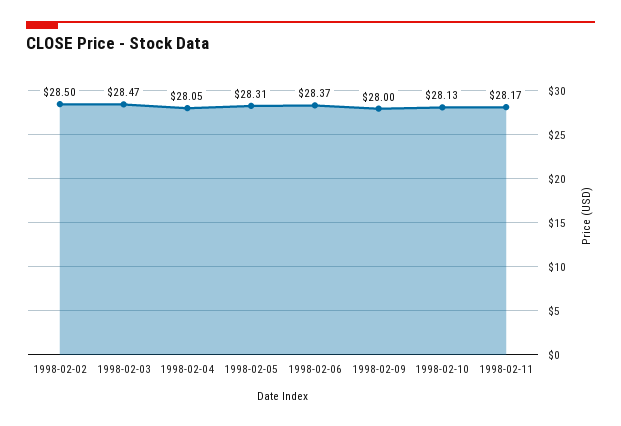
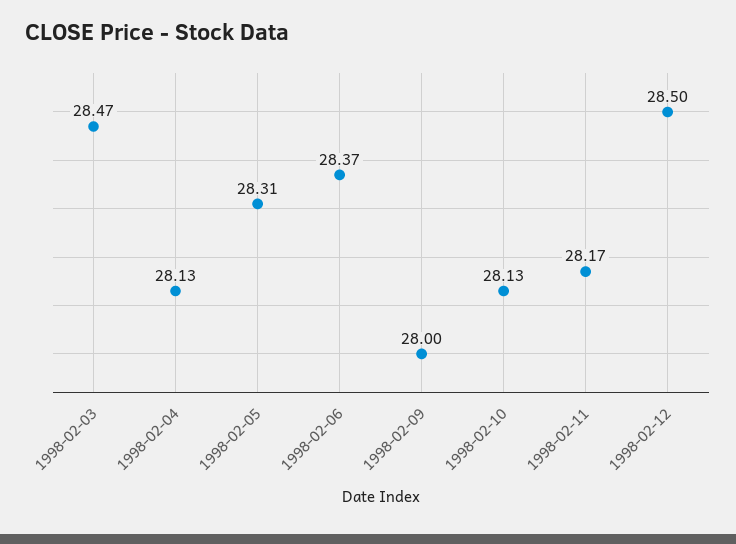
1998-02-02: 28.5 -> none
1998-02-04: 28.05 -> 28.13
1998-02-12: none -> 28.5

